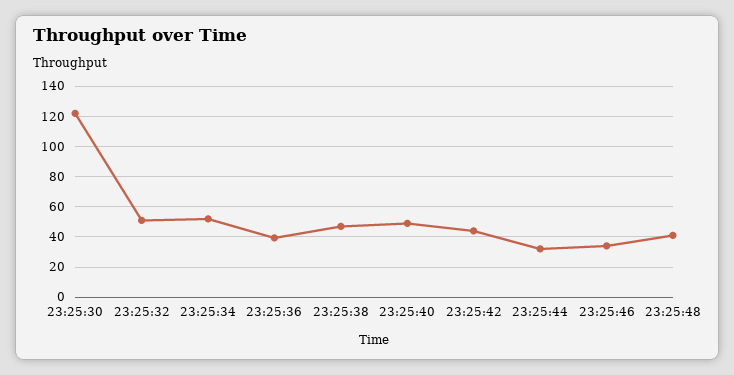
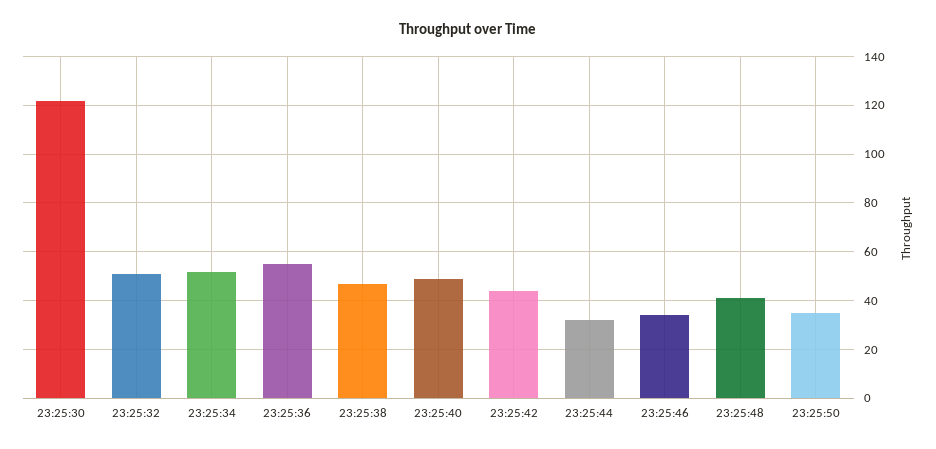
23:25:36: 40 -> 55
23:25:50: none -> 35

